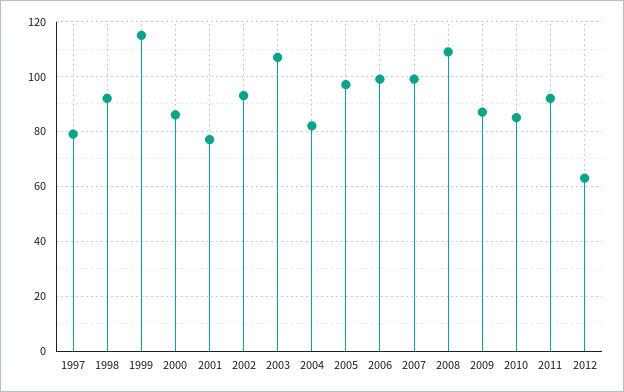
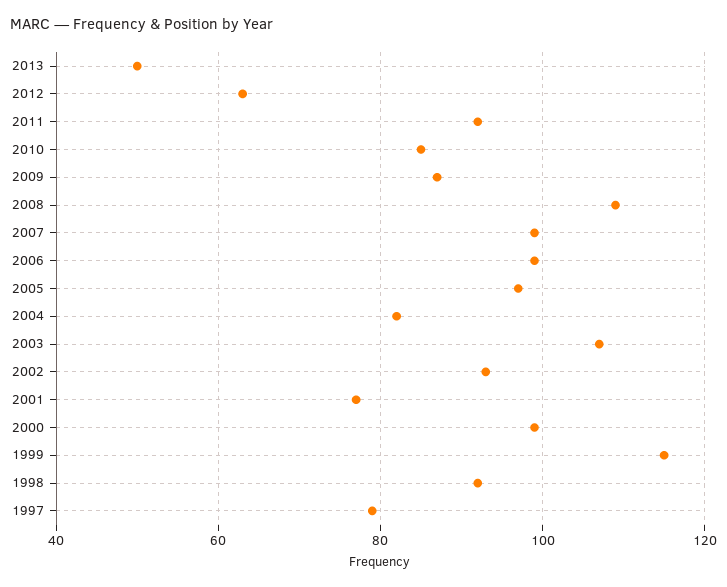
2000: 85 -> 100
2013: none -> 50

